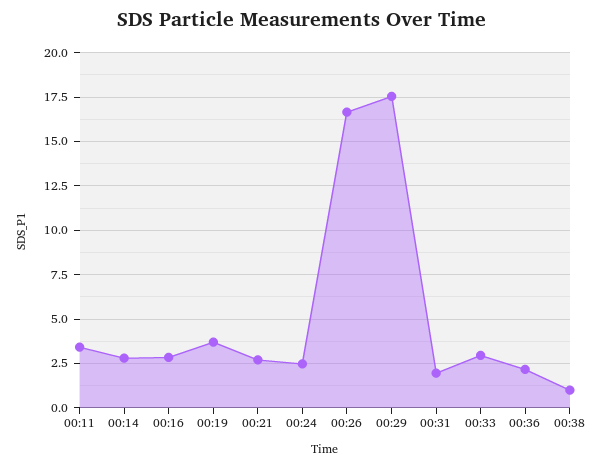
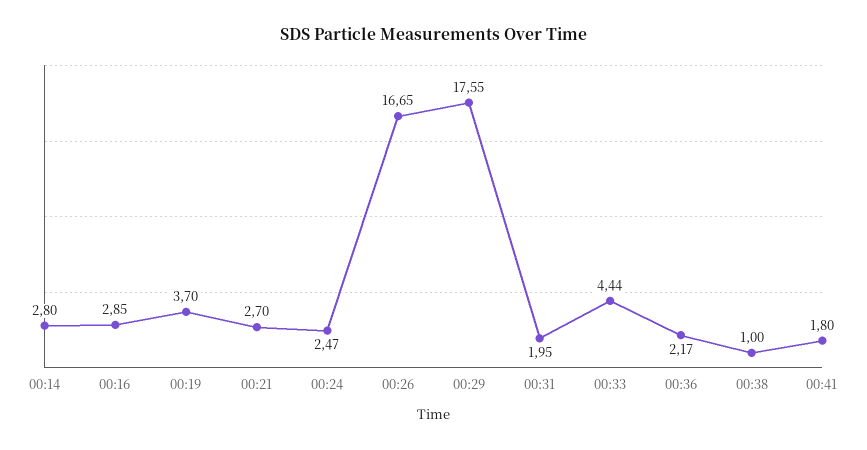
00:11: 3.5 -> none
00:33: 3 -> 4.44
00:41: none -> 1.8

